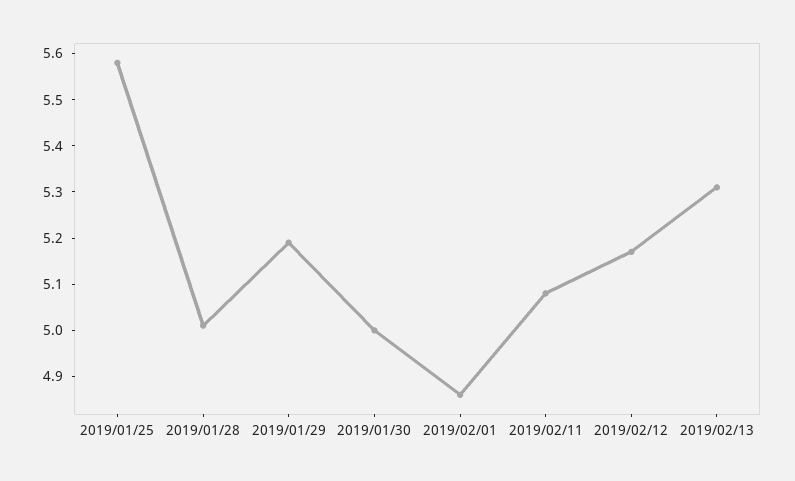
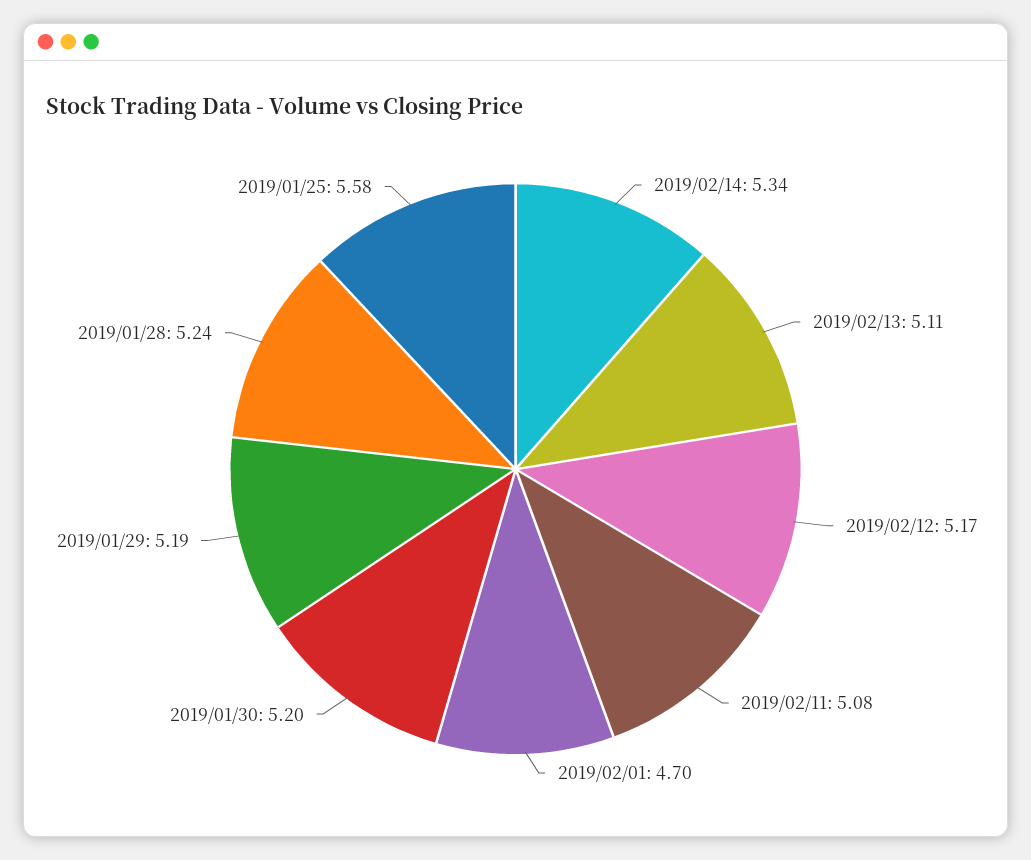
2019/01/28: 5 -> 5.24
2019/01/30: 5 -> 5.2
2019/02/01: 4.85 -> 4.7
2019/02/13: 5.3 -> 5.11
2019/02/14: none -> 5.34

